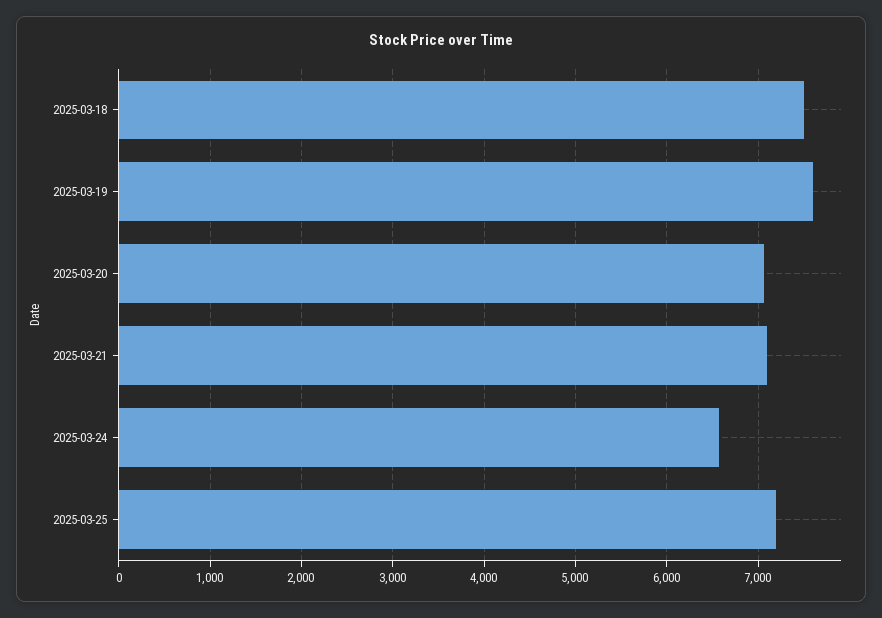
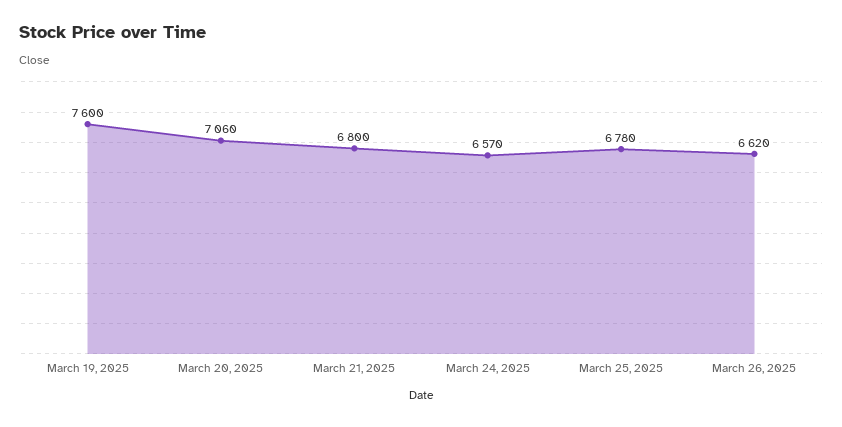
2025-03-18: 7500 -> none
2025-03-21: 7100 -> 6800
2025-03-25: 7200 -> 6780
March 26, 2025: none -> 6620

